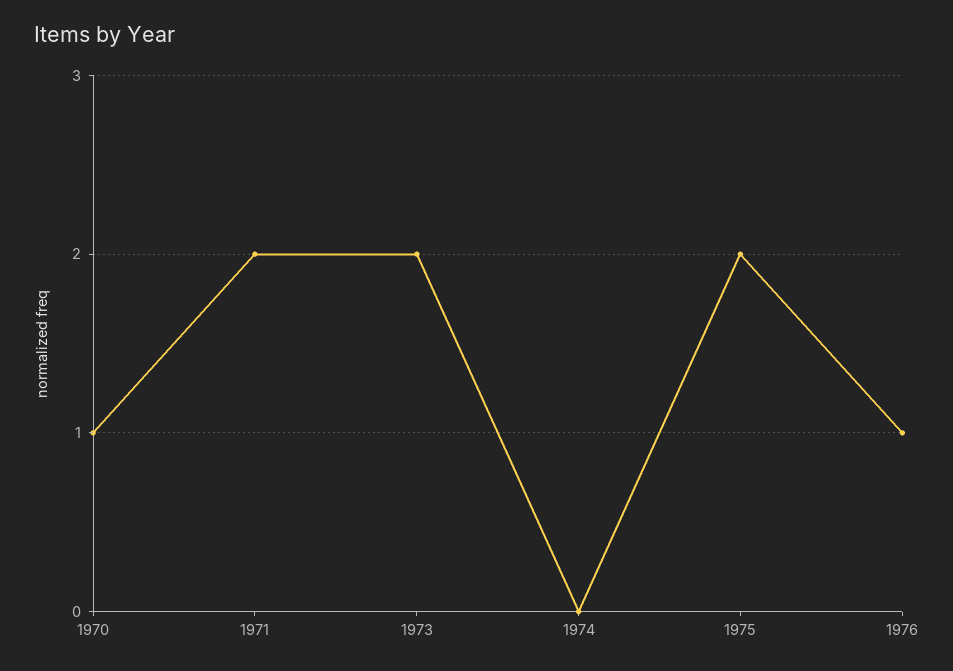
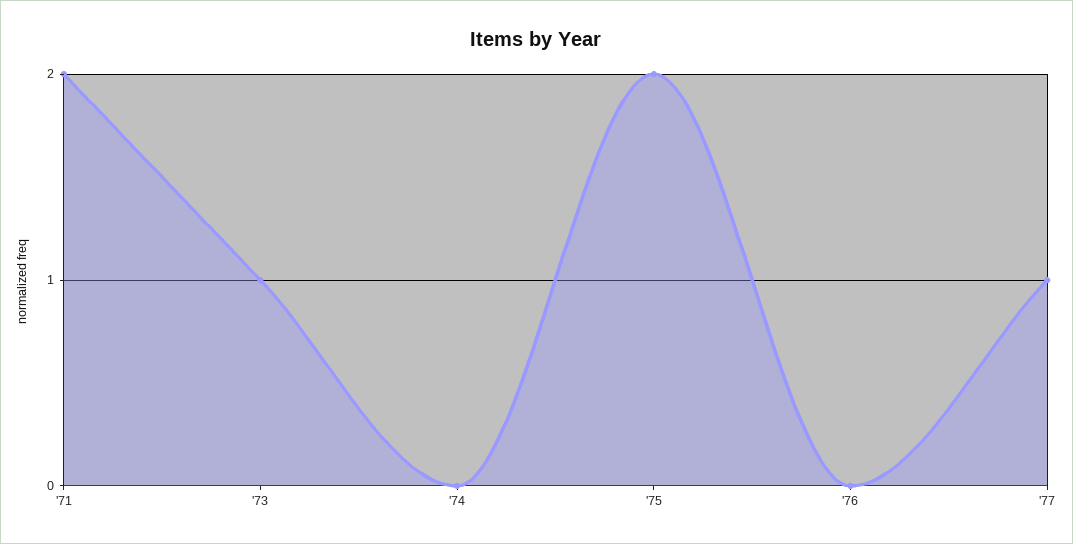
1970: 1 -> none
1973: 2 -> 1
1976: 1 -> 0
'77: none -> 1

